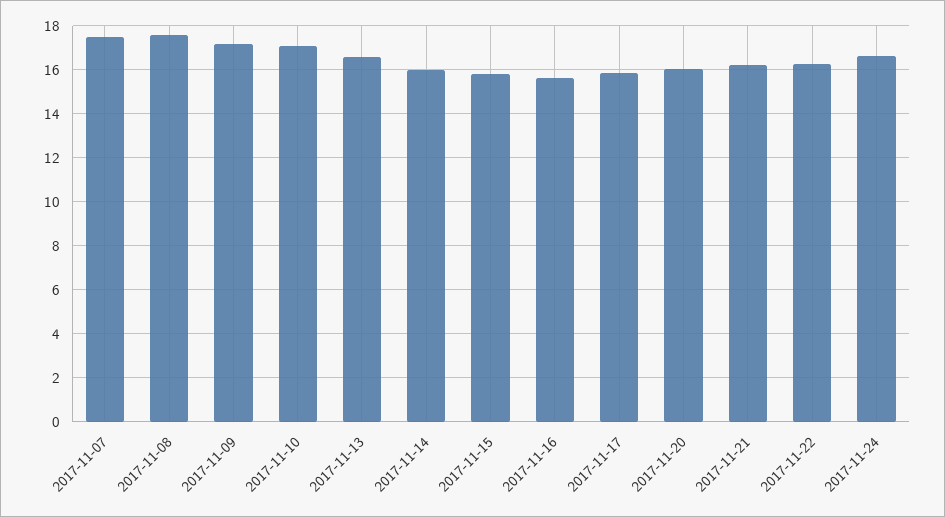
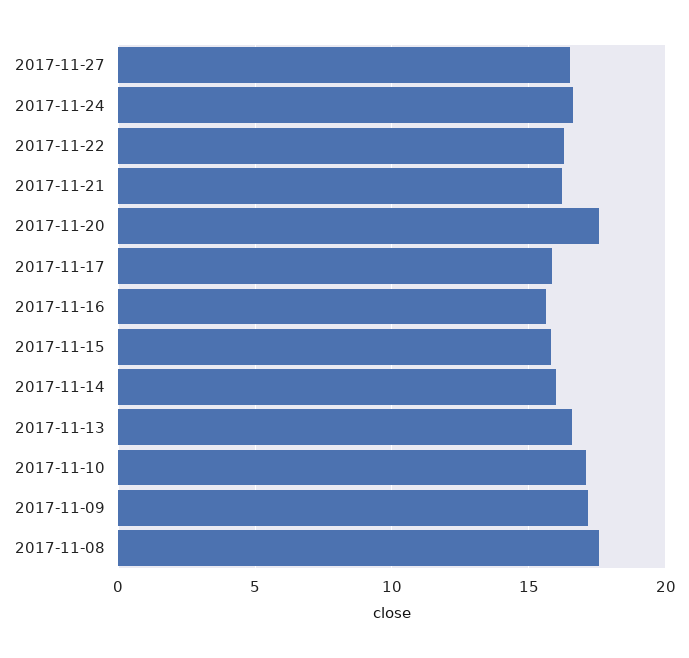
2017-11-07: 17.5 -> none
2017-11-20: 16 -> 17.5
2017-11-27: none -> 16.5

